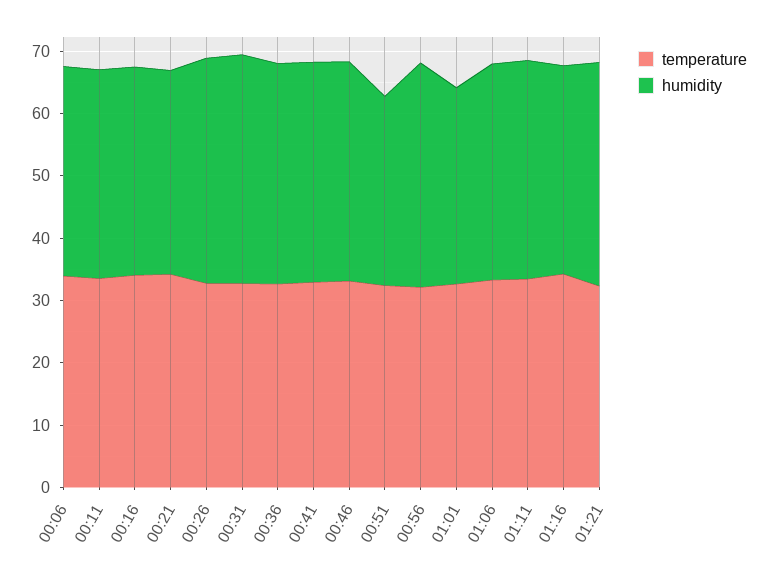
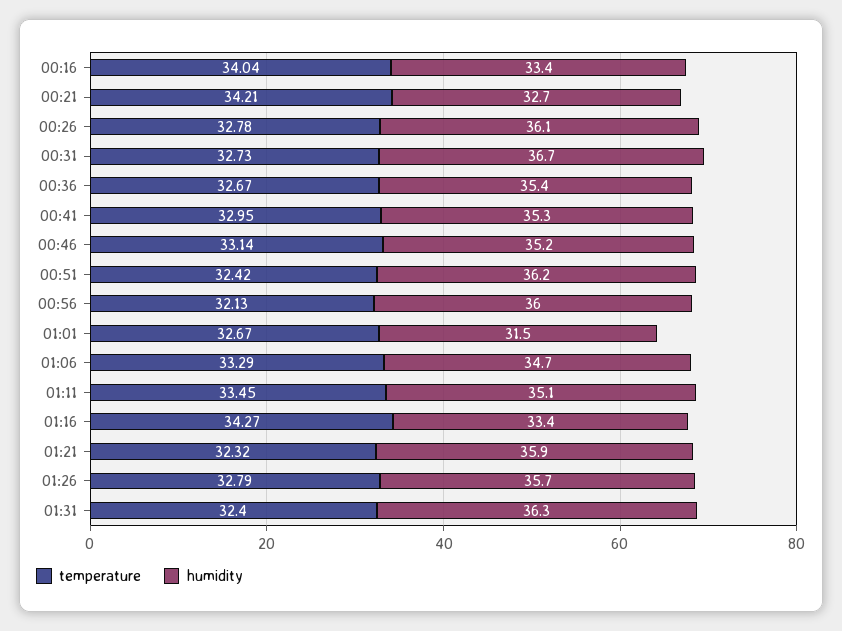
temperature, 00:06: 34 -> none
humidity, 00:06: 34 -> none
temperature, 00:11: 34 -> none
humidity, 00:11: 34 -> none
humidity, 00:51: 30 -> 36.2
temperature, 01:26: none -> 32.79
humidity, 01:26: none -> 35.7
temperature, 01:31: none -> 32.4
humidity, 01:31: none -> 36.3

